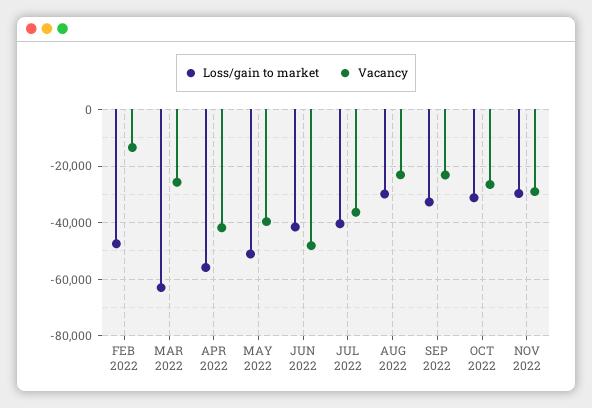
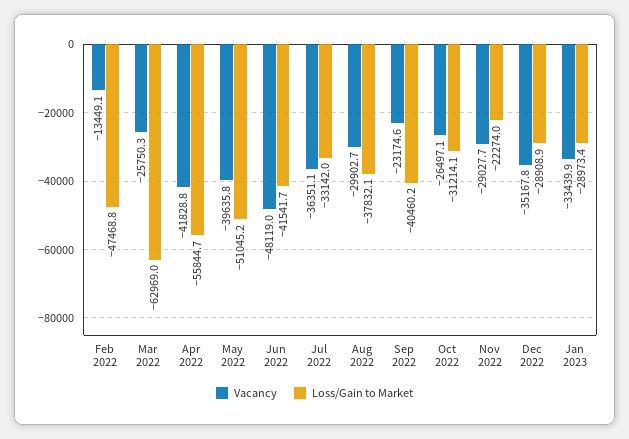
Loss/gain to market, JUL 2022: -40000 -> -33142
Loss/gain to market, AUG 2022: -30000 -> -37832.1
Vacancy, AUG 2022: -22500 -> -29902.7
Loss/gain to market, SEP 2022: -32500 -> -40460.2
Loss/gain to market, NOV 2022: -30000 -> -22274
Vacancy, Dec 2022: none -> -35167.8
Loss/gain to market, Dec 2022: none -> -28908.9
Vacancy, Jan 2023: none -> -33439.9
Loss/gain to market, Jan 2023: none -> -28973.4

